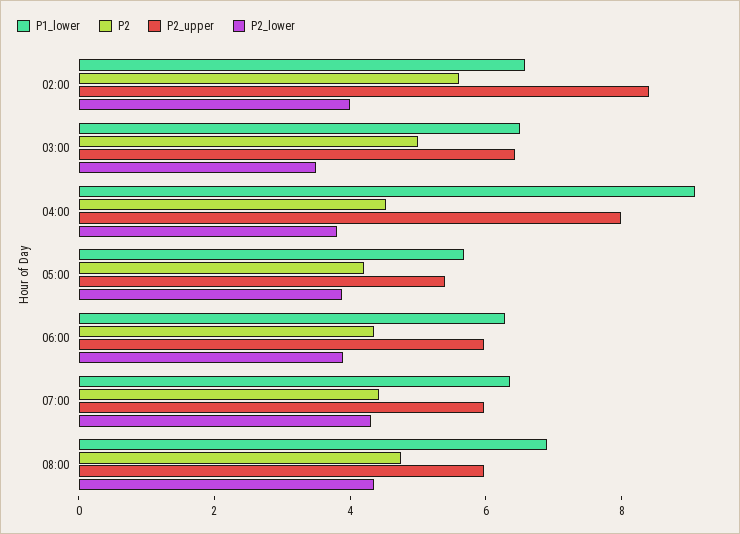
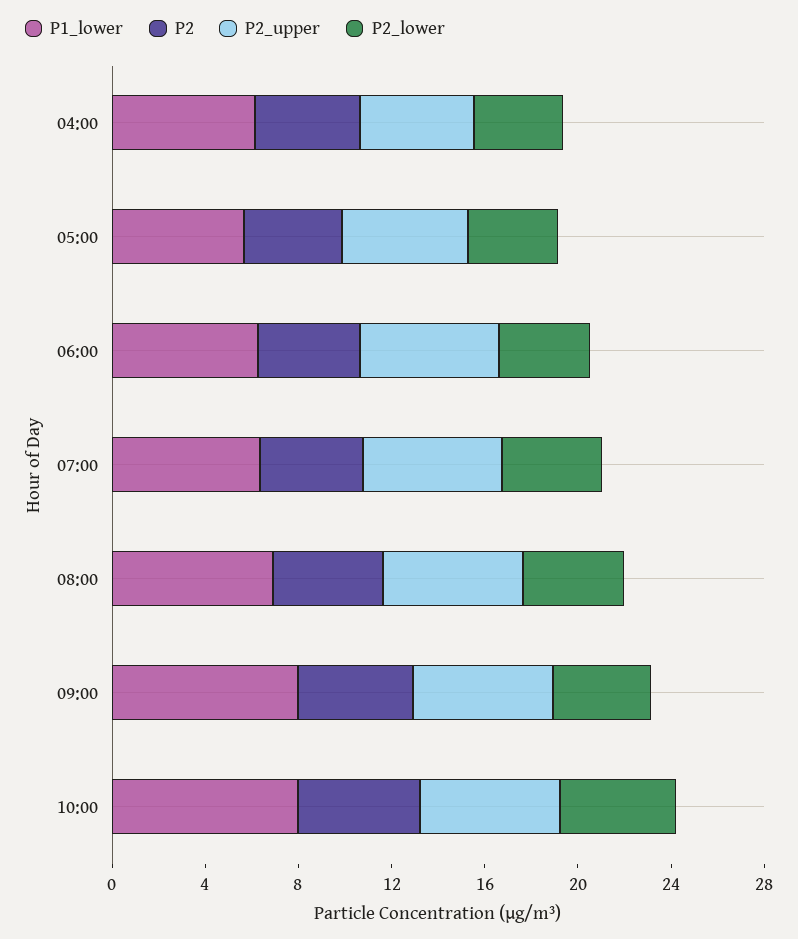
P1_lower, 02:00: 6.5 -> none
P2, 02:00: 5.5 -> none
P2_upper, 02:00: 8.5 -> none
P2_lower, 02:00: 4 -> none
P1_lower, 03:00: 6.5 -> none
P2, 03:00: 5 -> none
P2_upper, 03:00: 6.5 -> none
P2_lower, 03:00: 3.5 -> none
P1_lower, 04:00: 9 -> 6
P2_upper, 04:00: 8 -> 5
P1_lower, 09:00: none -> 8
P2, 09:00: none -> 5
P2_upper, 09:00: none -> 6
P2_lower, 09:00: none -> 4
P1_lower, 10:00: none -> 8
P2, 10:00: none -> 5
P2_upper, 10:00: none -> 6
P2_lower, 10:00: none -> 5

